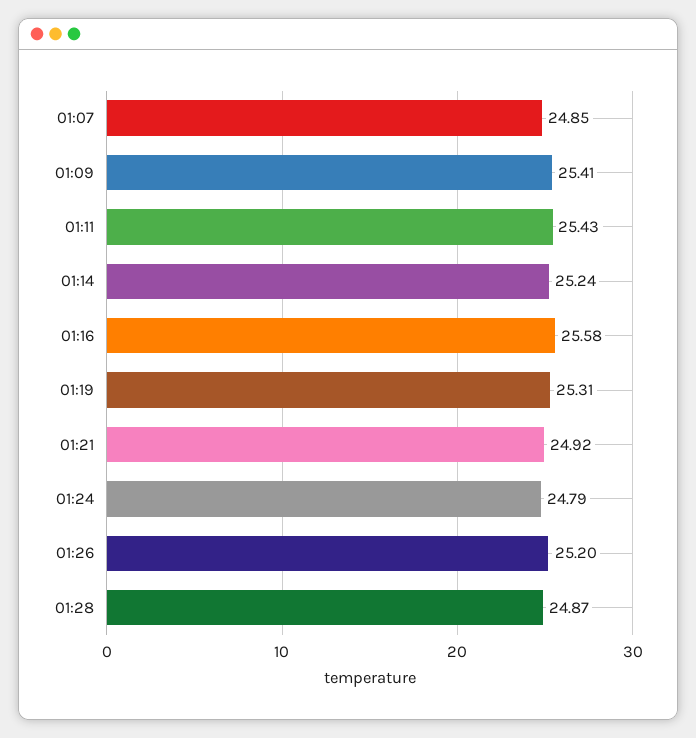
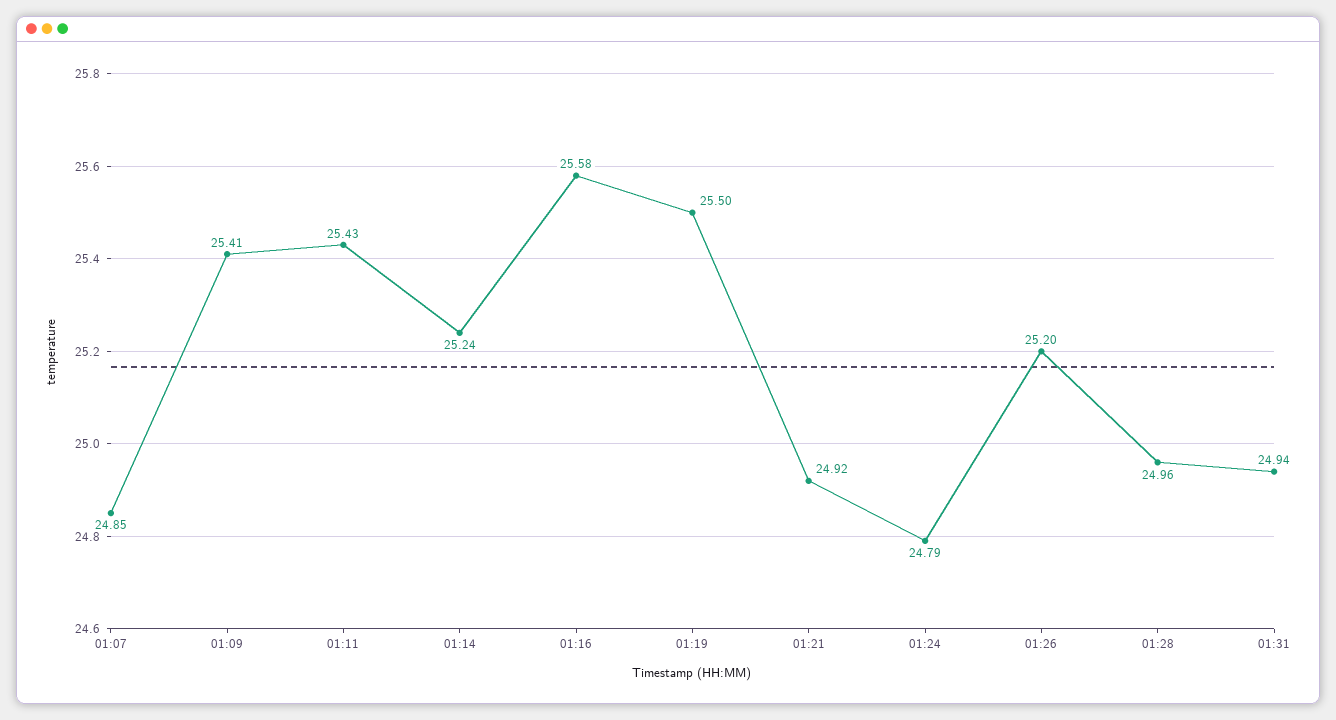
01:19: 25.31 -> 25.5
01:28: 24.87 -> 24.96
01:31: none -> 24.94

